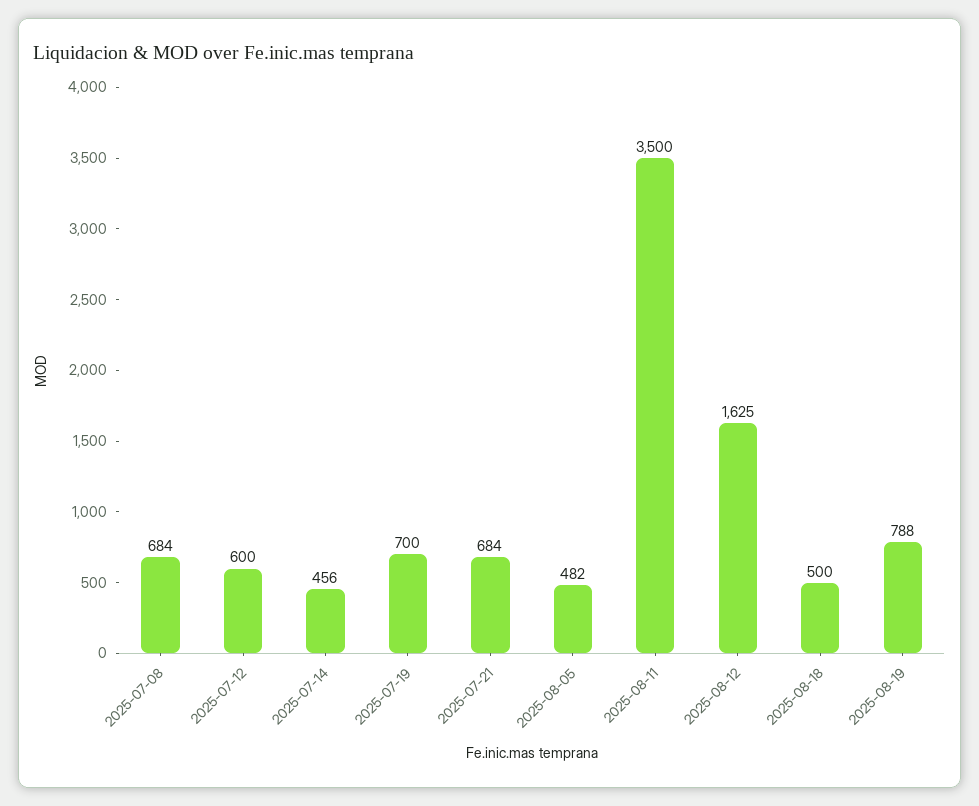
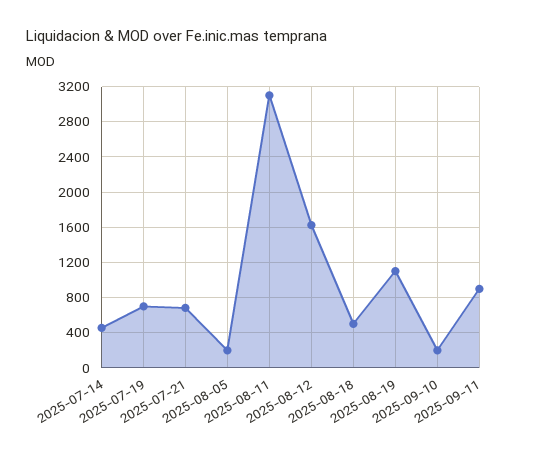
2025-07-08: 684 -> none
2025-07-12: 600 -> none
2025-08-05: 482 -> 200
2025-08-11: 3500 -> 3100
2025-08-19: 788 -> 1100
2025-09-10: none -> 200
2025-09-11: none -> 900

